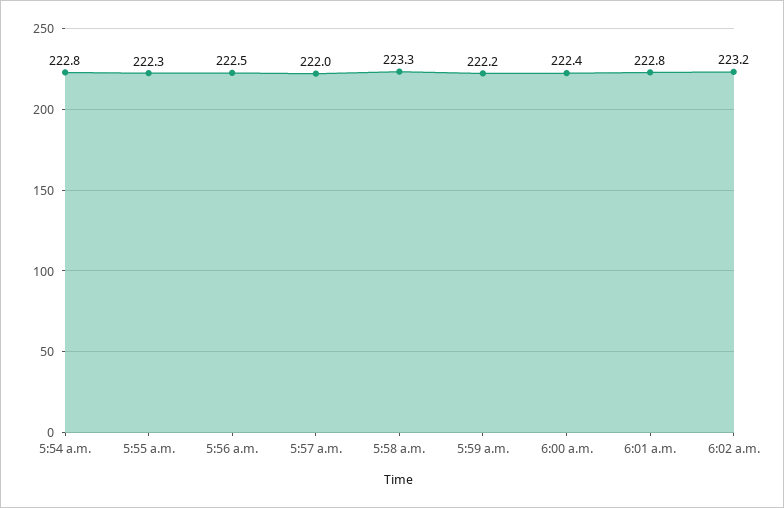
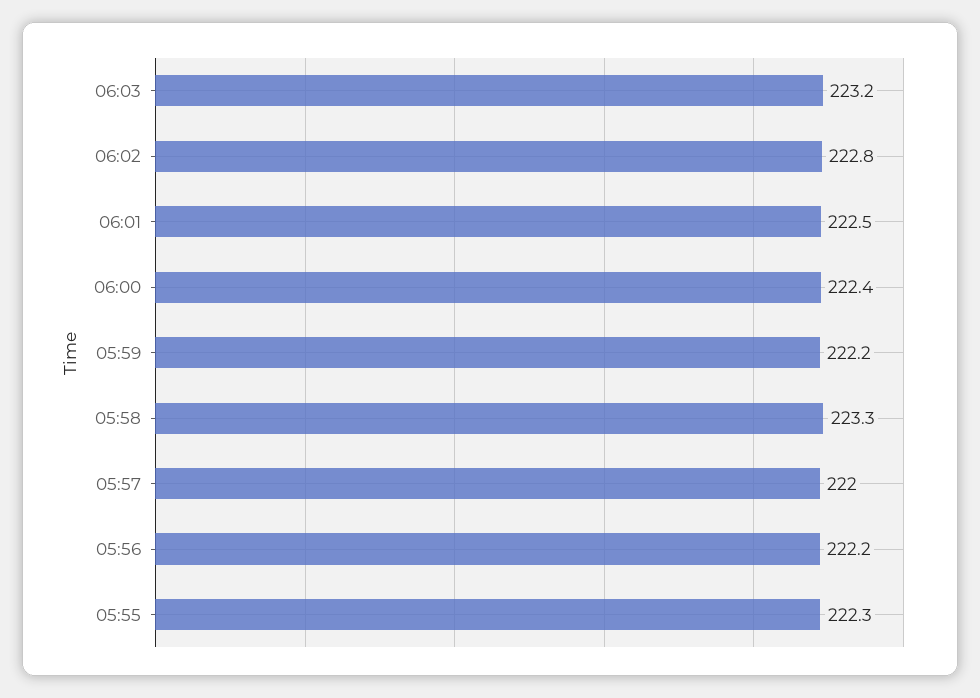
5:54 a.m.: 222.8 -> none
5:56 a.m.: 222.5 -> 222.2
6:01 a.m.: 222.8 -> 222.5
6:02 a.m.: 223.2 -> 222.8
06:03: none -> 223.2

